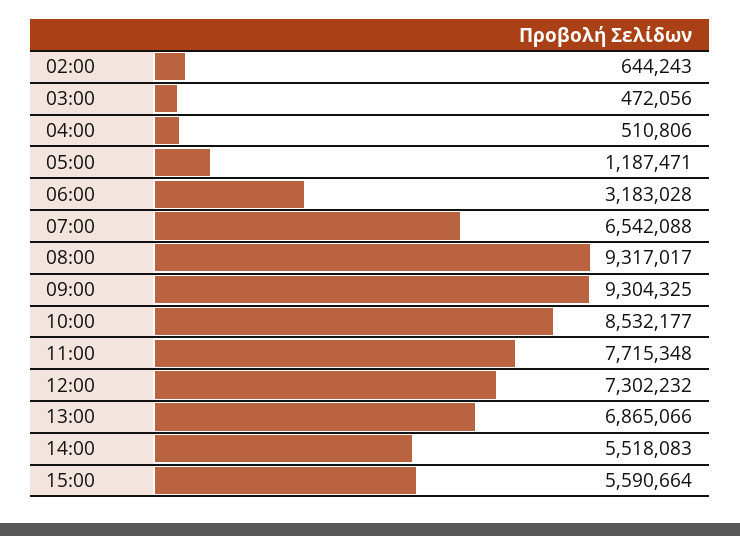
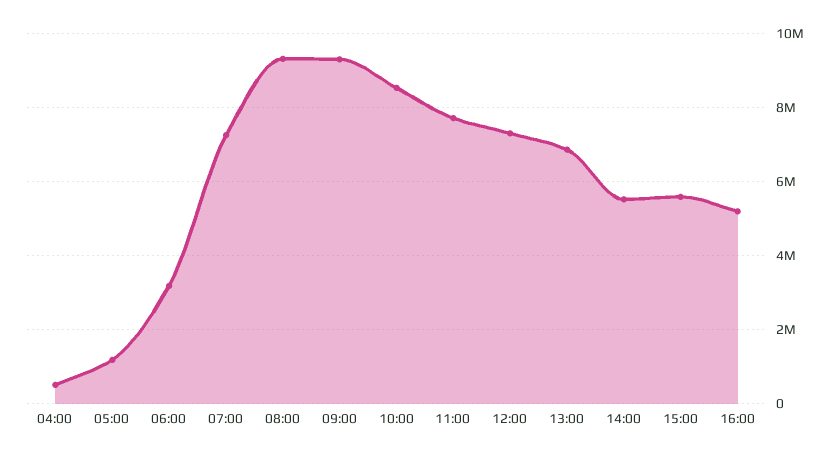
02:00: 644243 -> none
03:00: 472056 -> none
07:00: 6542088 -> 7200000
16:00: none -> 5200000

